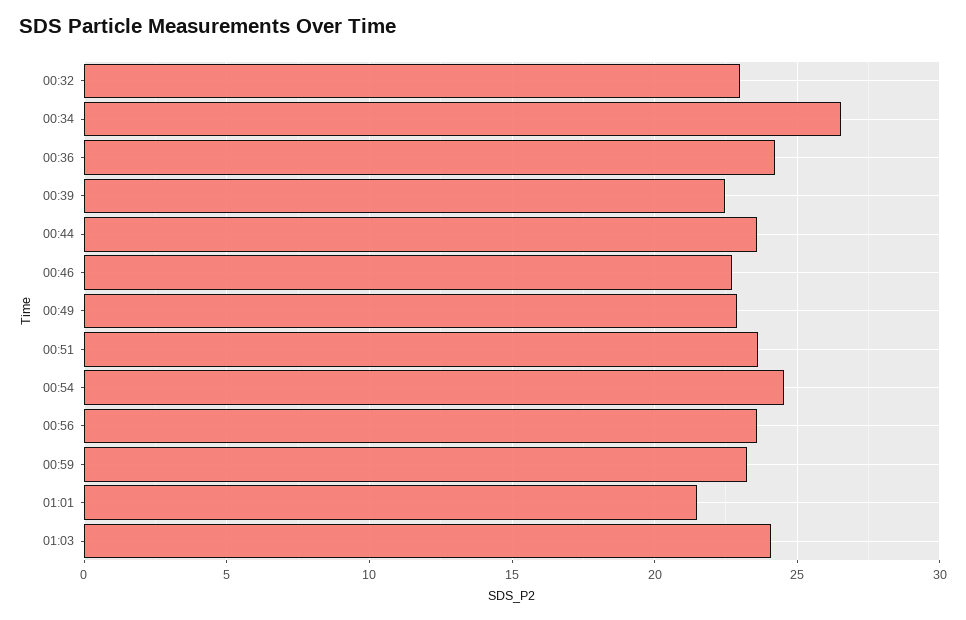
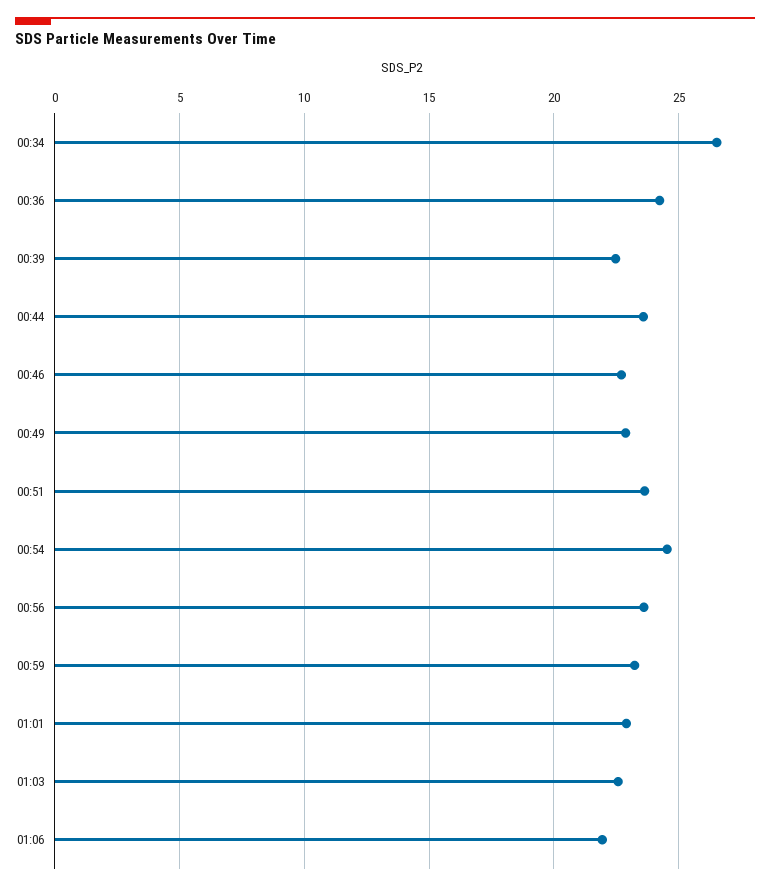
00:32: 23 -> none
01:01: 21.5 -> 23
01:03: 24 -> 22.5
01:06: none -> 22

